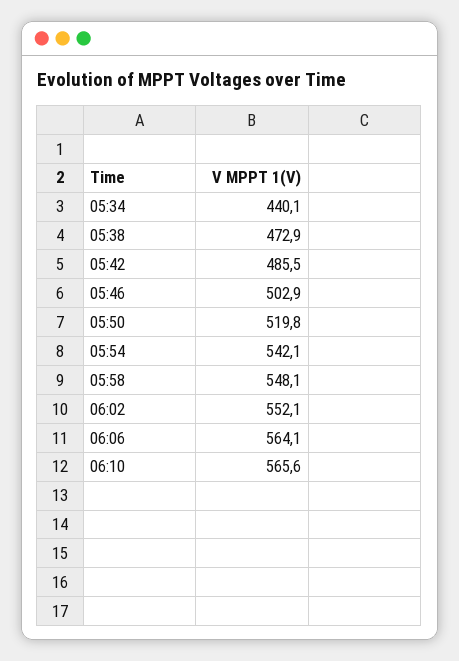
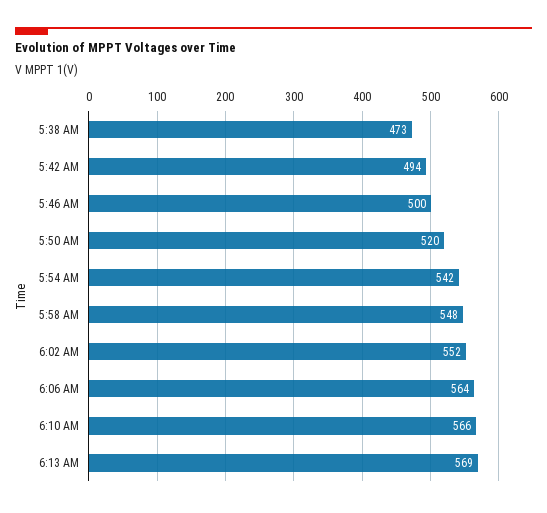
05:34: 440.1 -> none
05:42: 485.5 -> 494
05:46: 502.9 -> 500
6:13 AM: none -> 569

